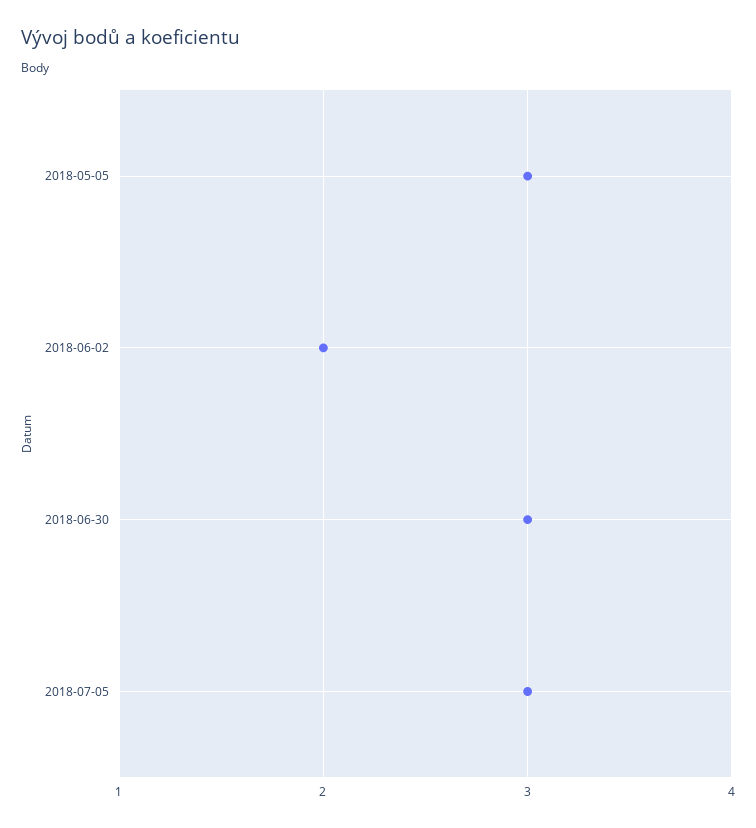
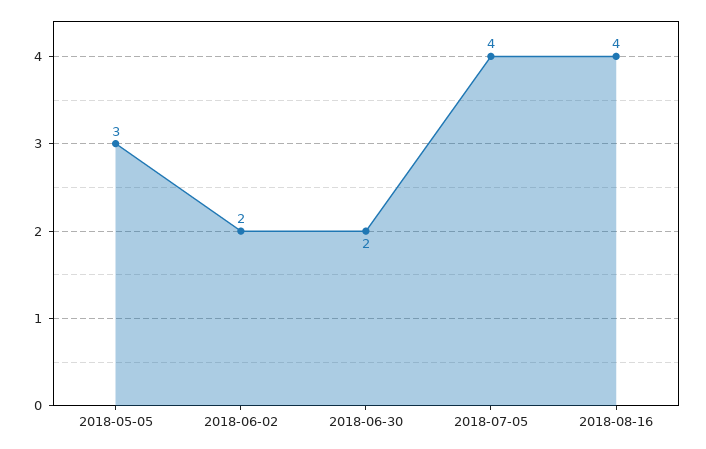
2018-06-30: 3 -> 2
2018-07-05: 3 -> 4
2018-08-16: none -> 4

